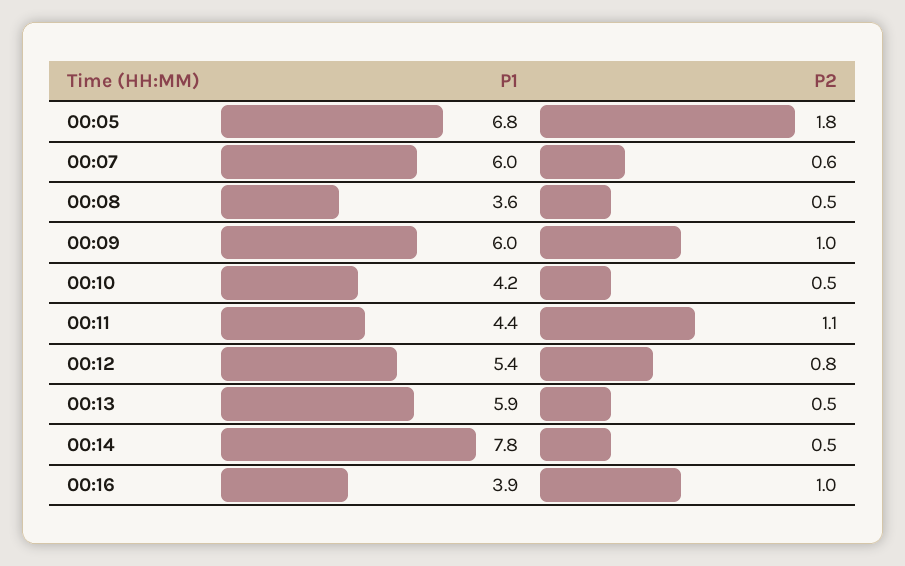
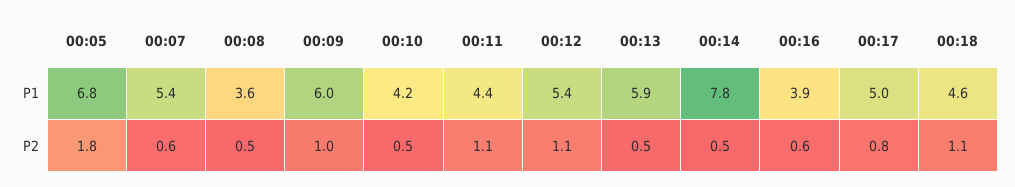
P1, 00:07: 6 -> 5.4
P2, 00:12: 0.8 -> 1.1
P2, 00:16: 1 -> 0.6
P1, 00:17: none -> 5
P1, 00:18: none -> 4.6
P2, 00:17: none -> 0.8
P2, 00:18: none -> 1.1

